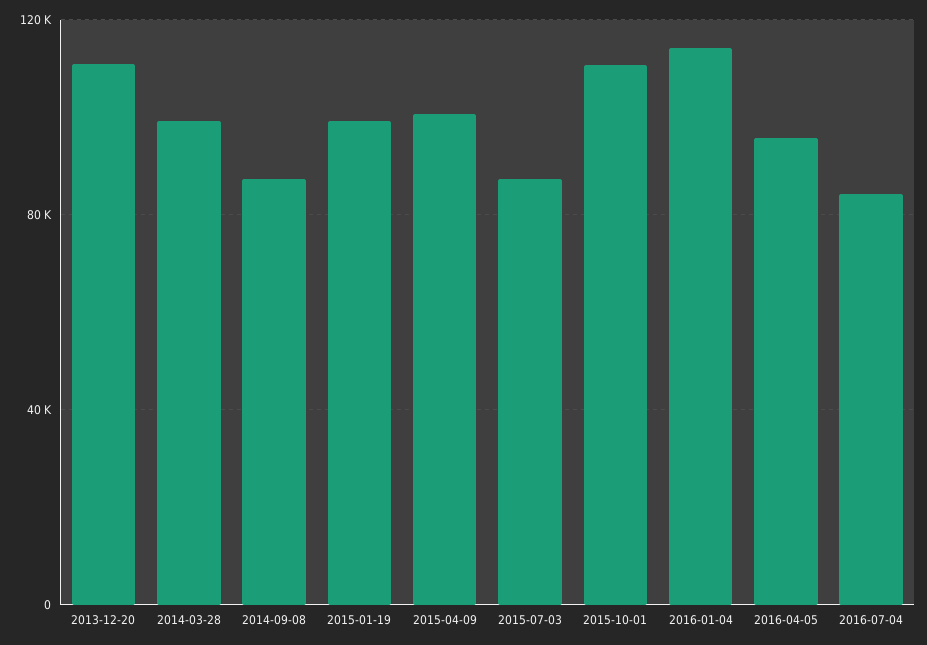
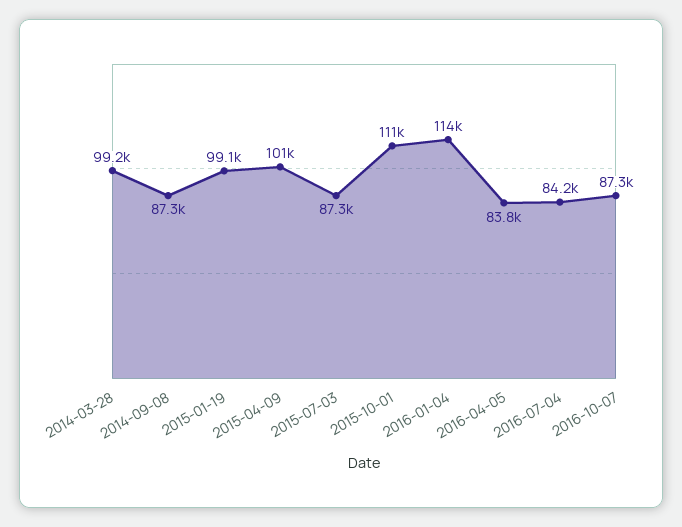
2013-12-20: 110000 -> none
2016-04-05: 95000 -> 83800
2016-10-07: none -> 87300

